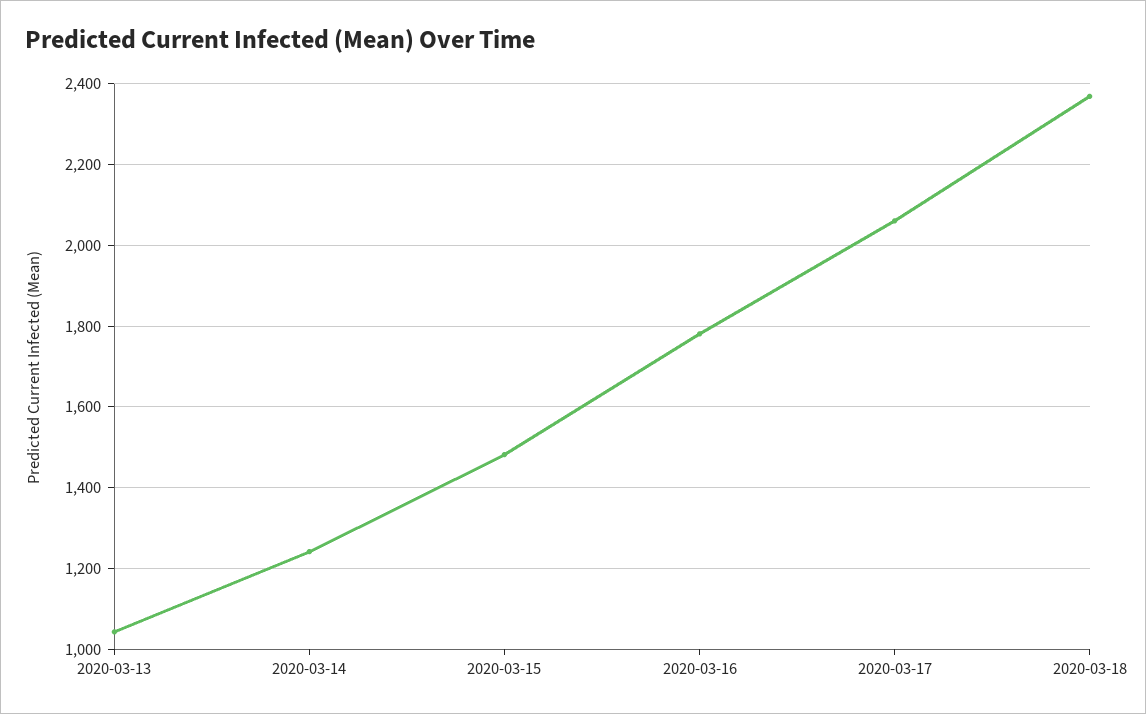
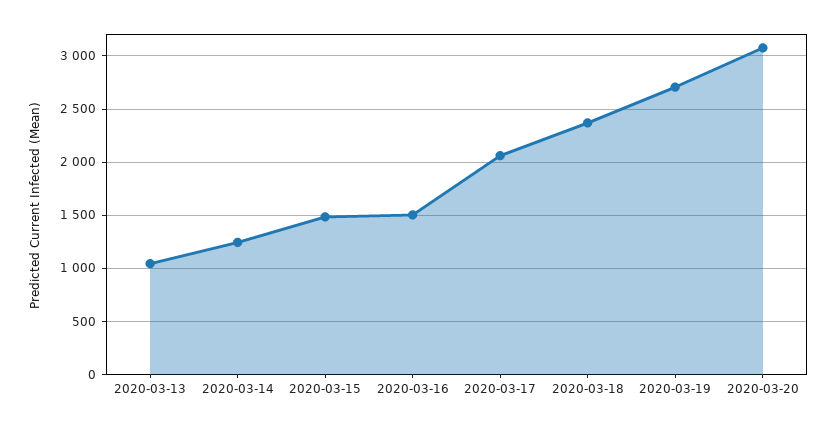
2020-03-16: 1780 -> 1500
2020-03-19: none -> 2700
2020-03-20: none -> 3100

